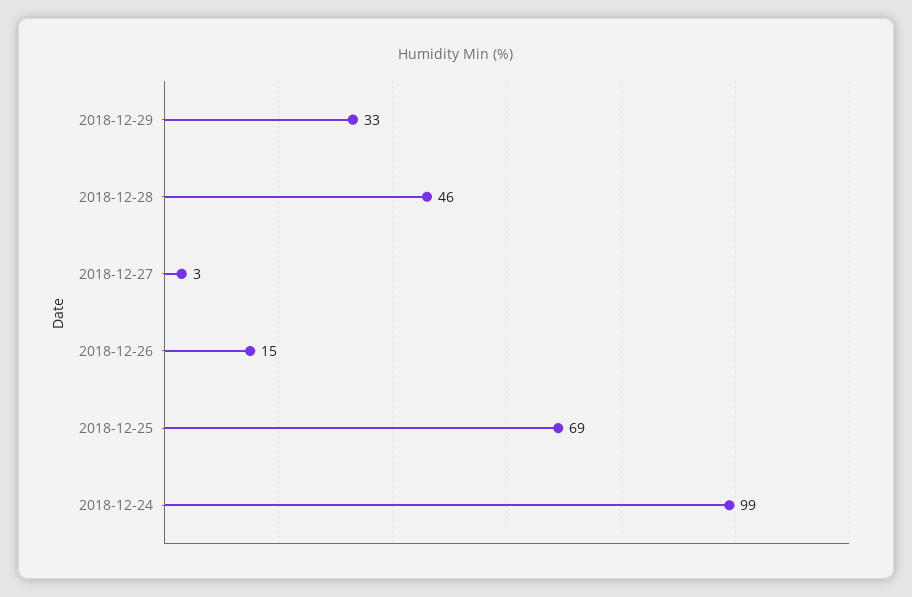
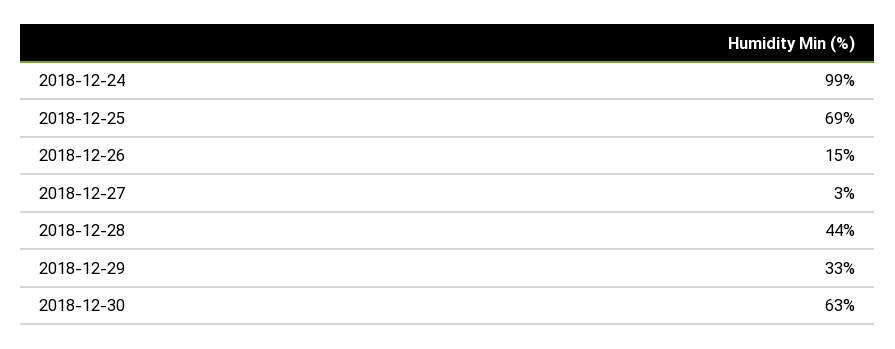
2018-12-28: 46 -> 44
2018-12-30: none -> 63

